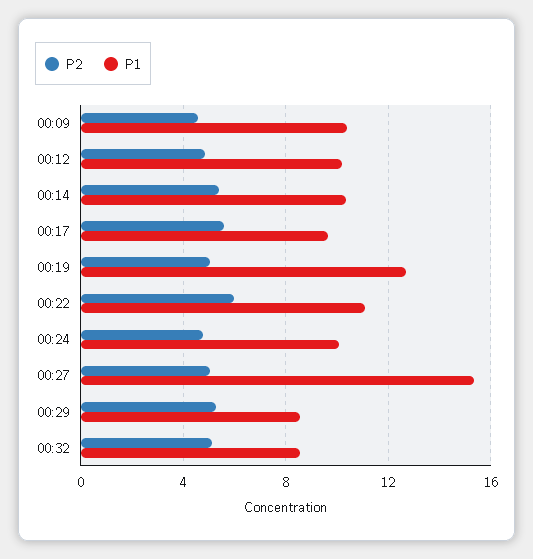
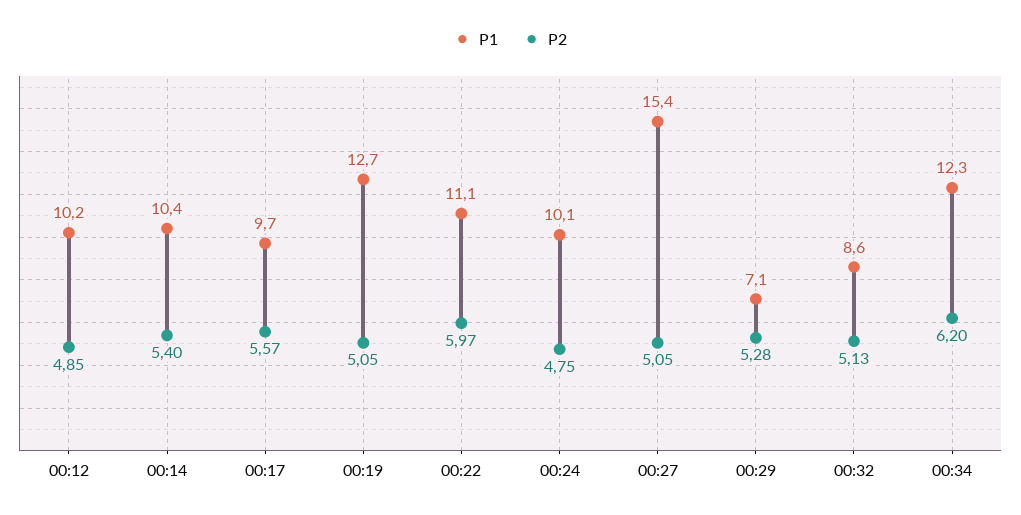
P2, 00:09: 4.5 -> none
P1, 00:09: 10.5 -> none
P1, 00:29: 8.5 -> 7.1
P1, 00:34: none -> 12.3
P2, 00:34: none -> 6.2

